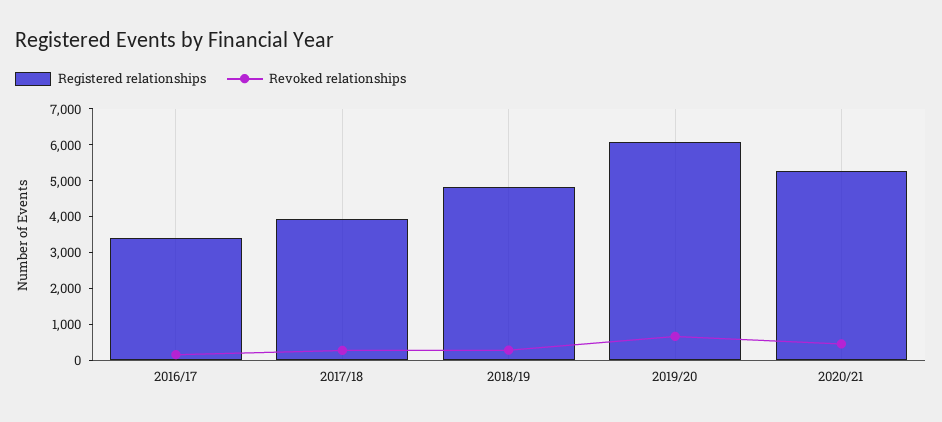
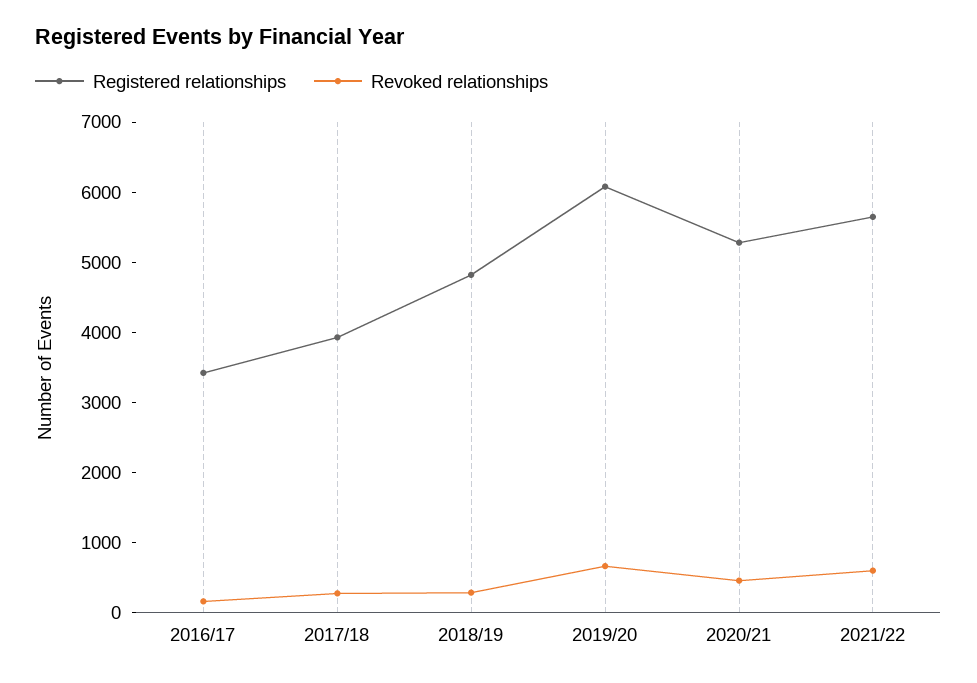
Registered relationships, 2021/22: none -> 5600
Revoked relationships, 2021/22: none -> 600

